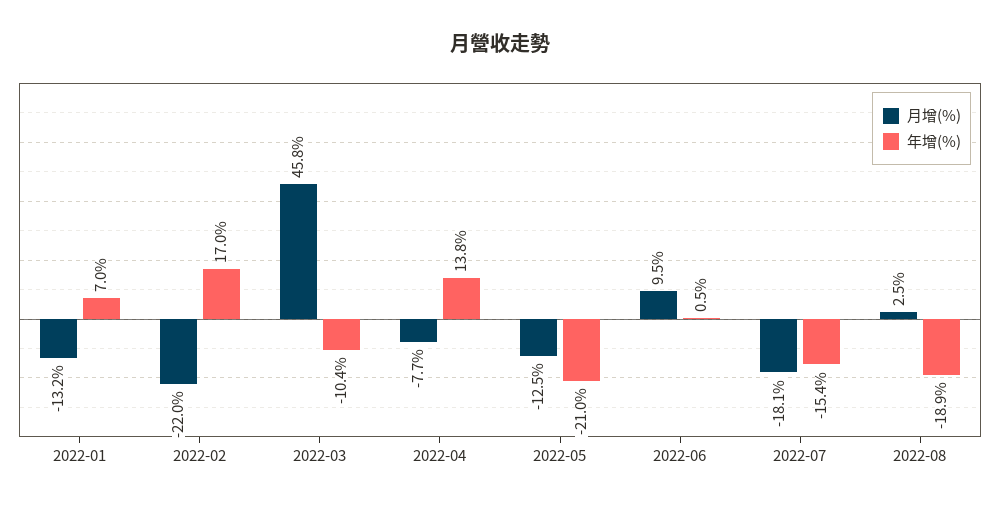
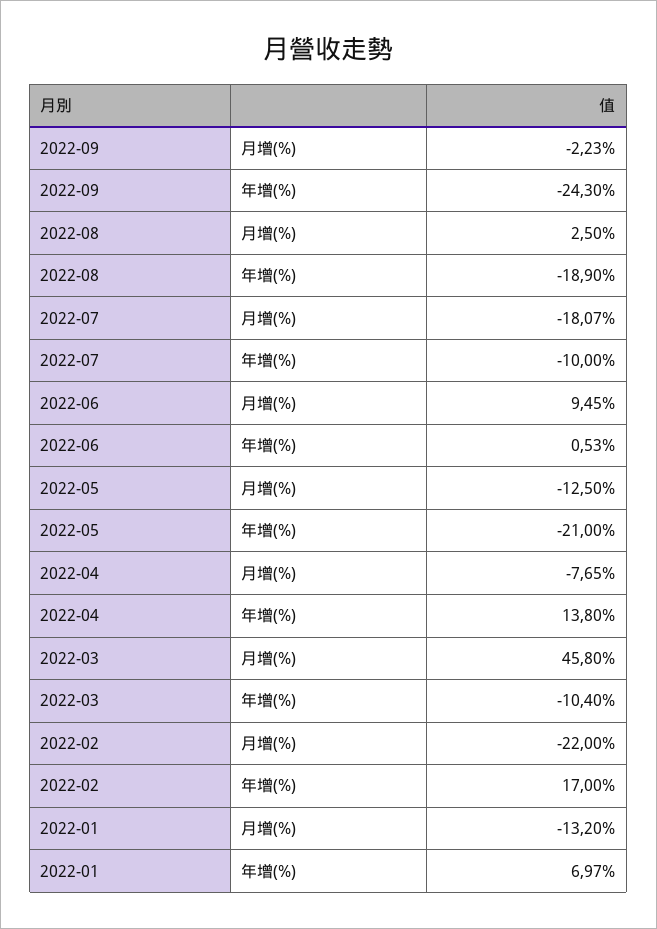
年增(%), 2022-07: -15.4 -> -10
月增(%), 2022-09: none -> -2.23
年增(%), 2022-09: none -> -24.3

